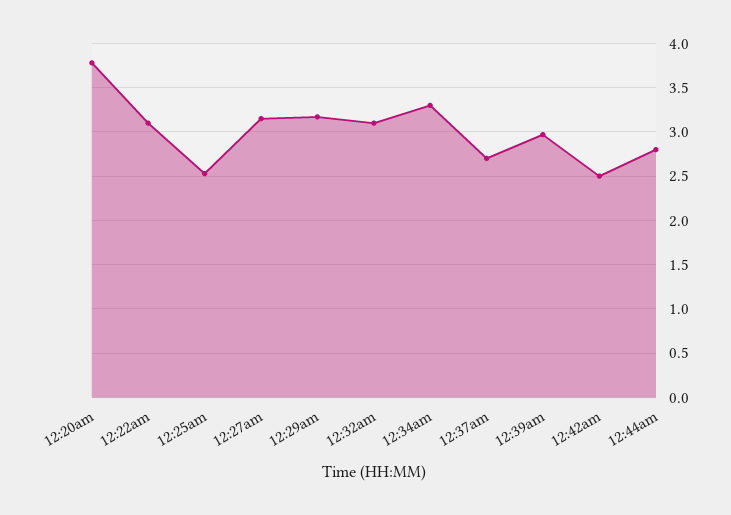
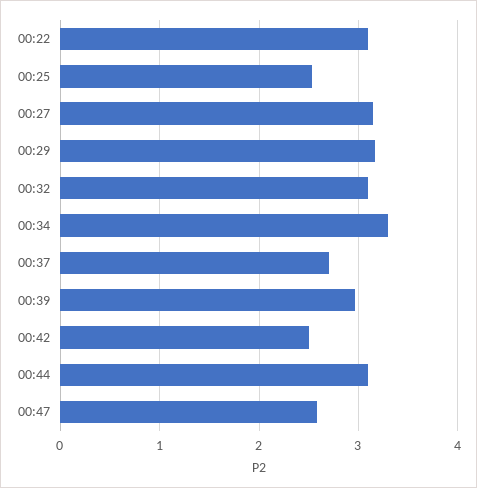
12:20am: 3.8 -> none
12:44am: 2.8 -> 3.1
00:47: none -> 2.6

